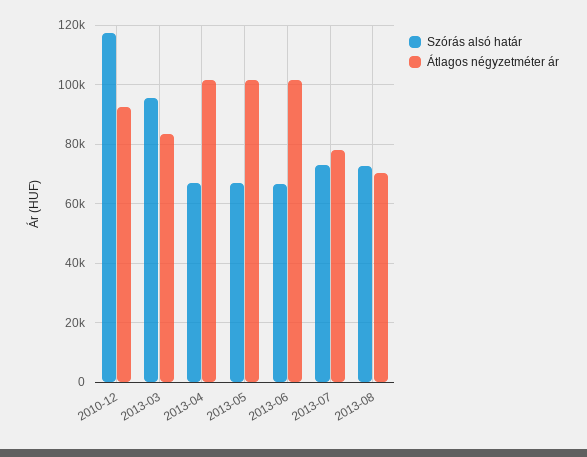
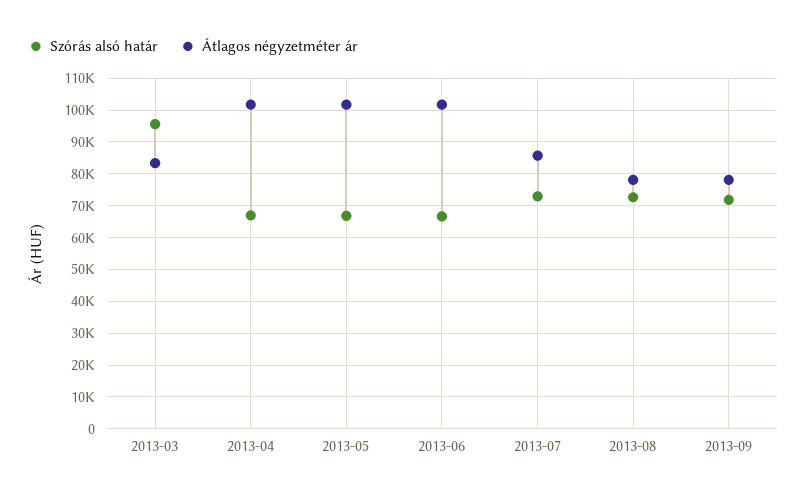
Szórás alsó határ, 2010-12: 117500 -> none
Átlagos négyzetméter ár, 2010-12: 92500 -> none
Átlagos négyzetméter ár, 2013-07: 77500 -> 86000
Átlagos négyzetméter ár, 2013-08: 70000 -> 78000
Szórás alsó határ, 2013-09: none -> 72000
Átlagos négyzetméter ár, 2013-09: none -> 78000

